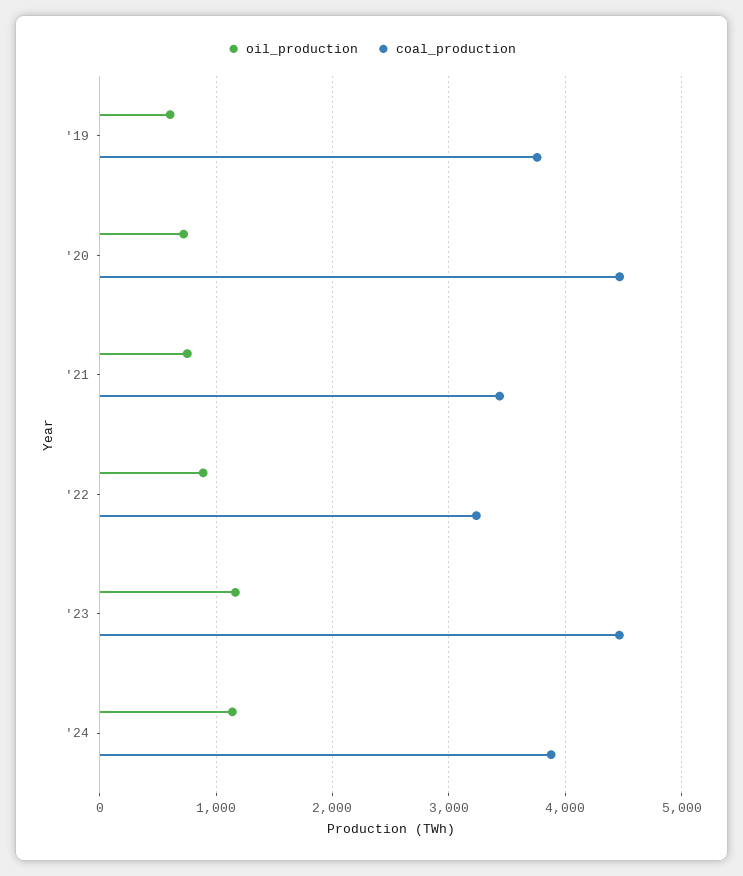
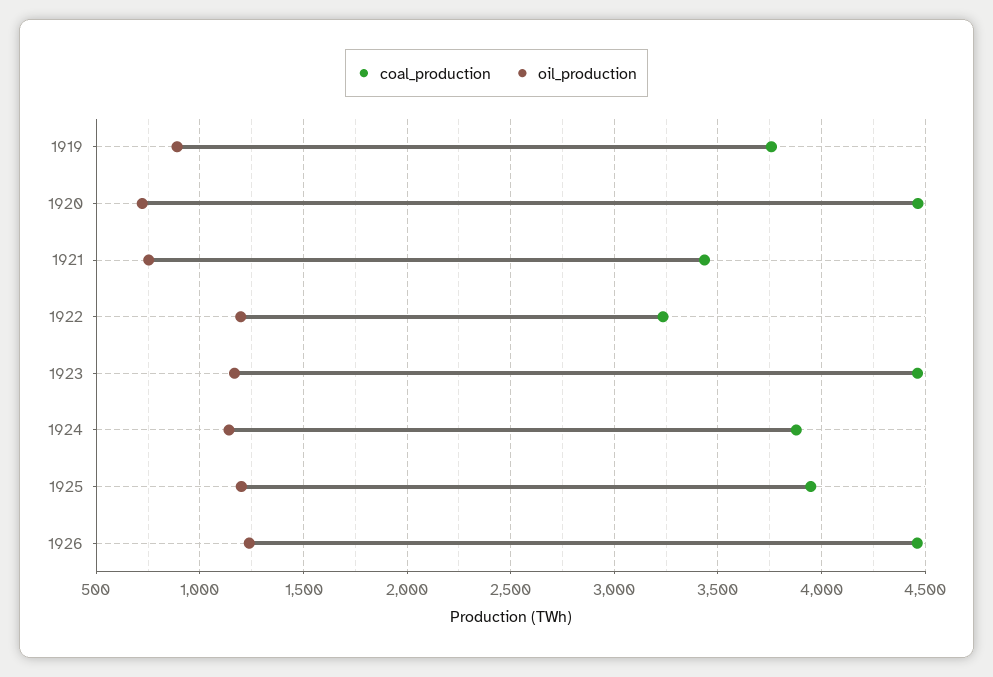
oil_production, '19: 600 -> 900
oil_production, '22: 900 -> 1200
coal_production, 1925: none -> 3950
oil_production, 1925: none -> 1200
coal_production, 1926: none -> 4450
oil_production, 1926: none -> 1250

